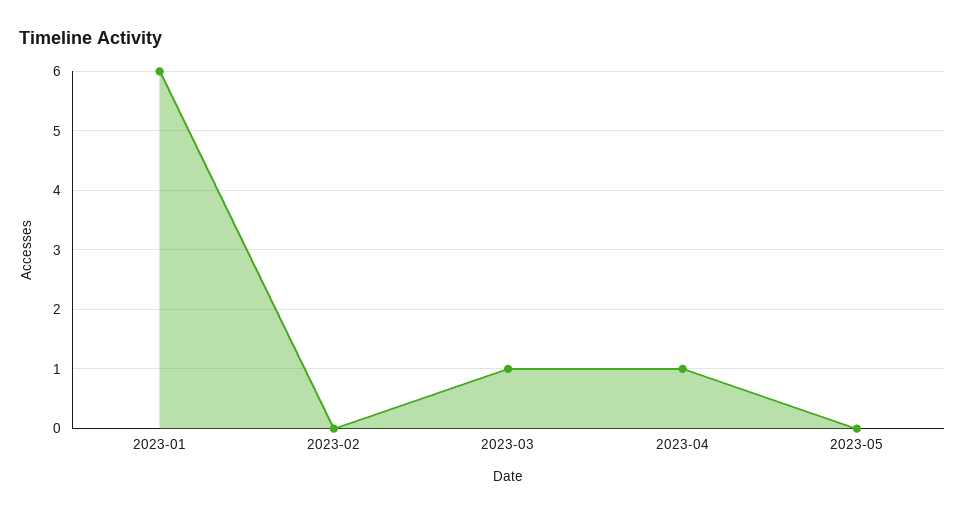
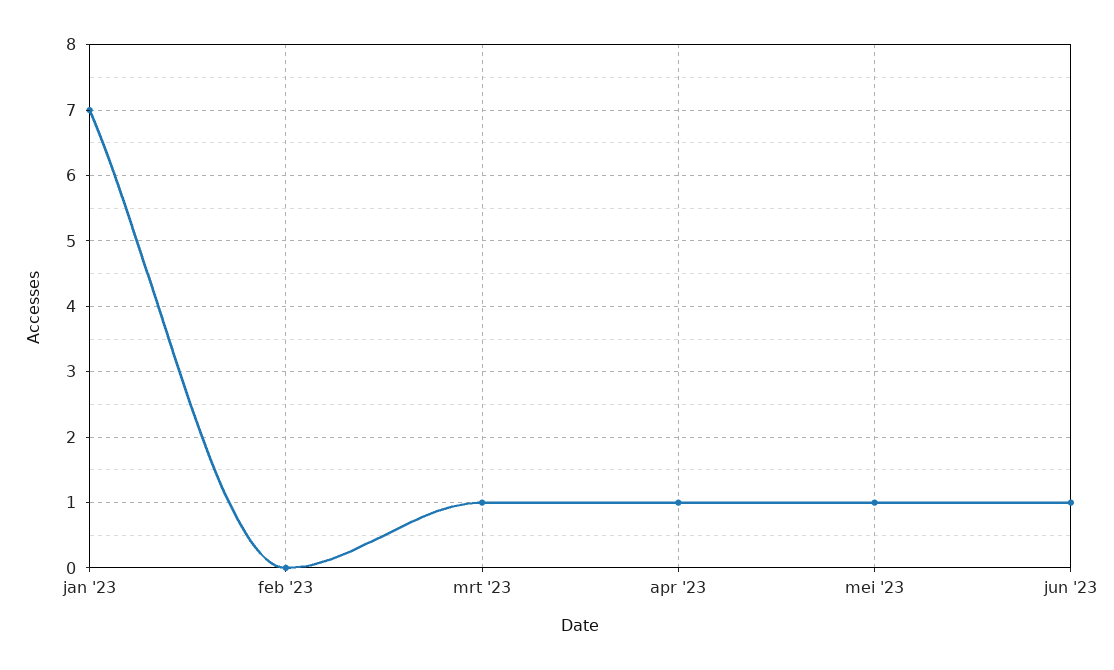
2023-01: 6 -> 7
2023-05: 0 -> 1
jun '23: none -> 1

